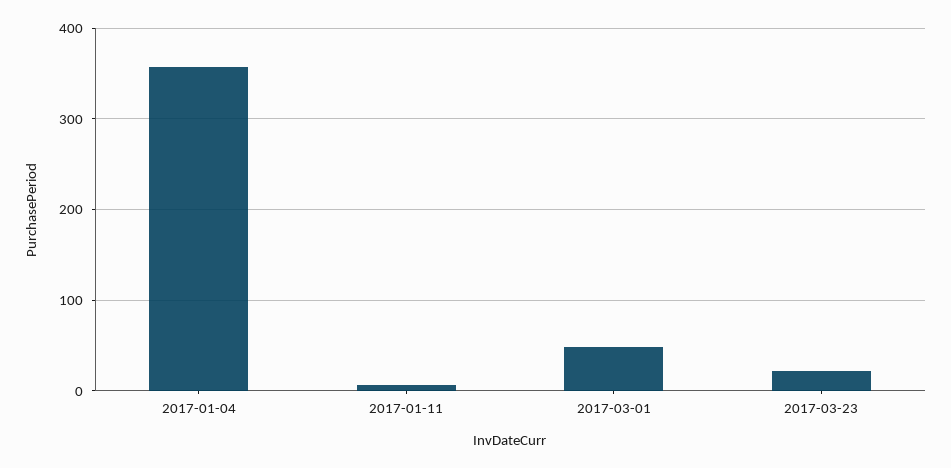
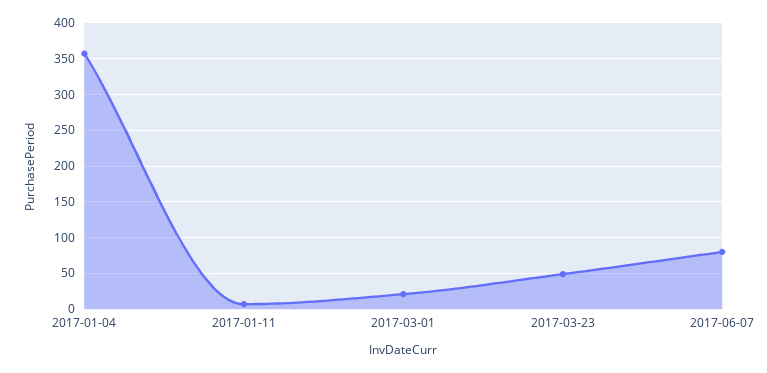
2017-03-01: 50 -> 20
2017-03-23: 20 -> 50
2017-06-07: none -> 80

